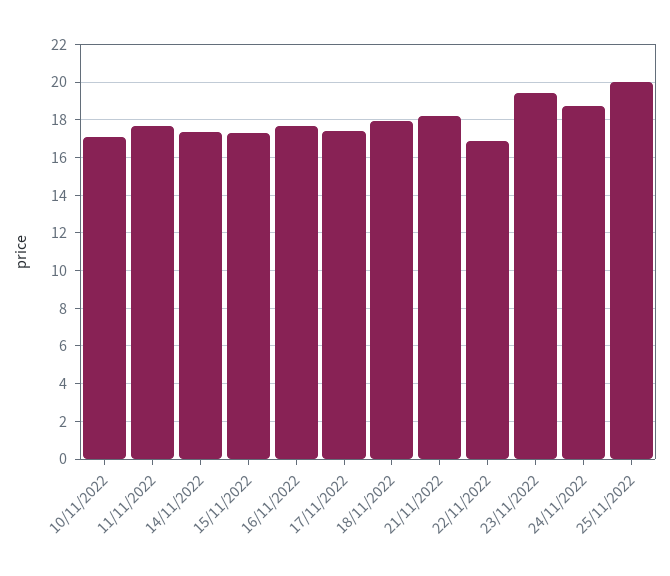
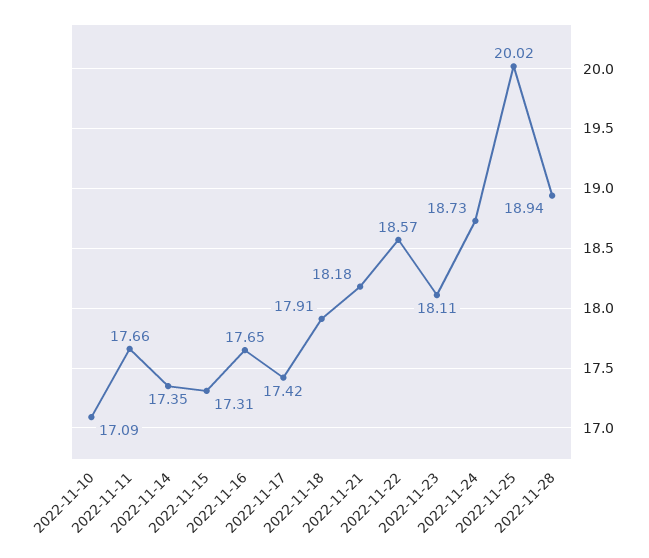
22/11/2022: 17 -> 18.57
23/11/2022: 19.5 -> 18.11
2022-11-28: none -> 18.94

